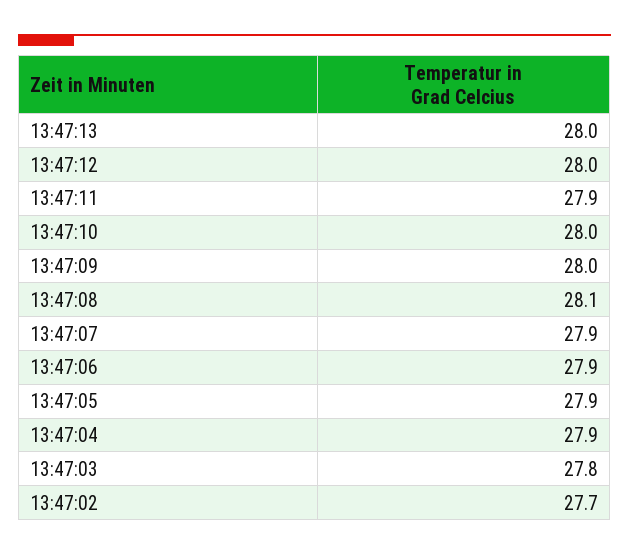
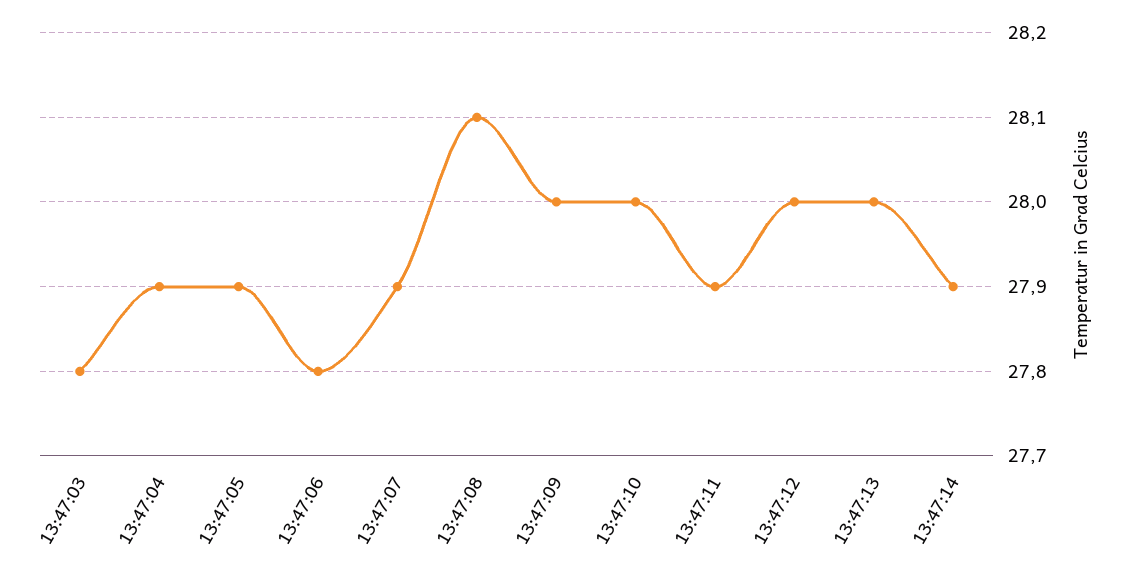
13:47:06: 27.9 -> 27.8
13:47:02: 27.7 -> none
13:47:14: none -> 27.9

